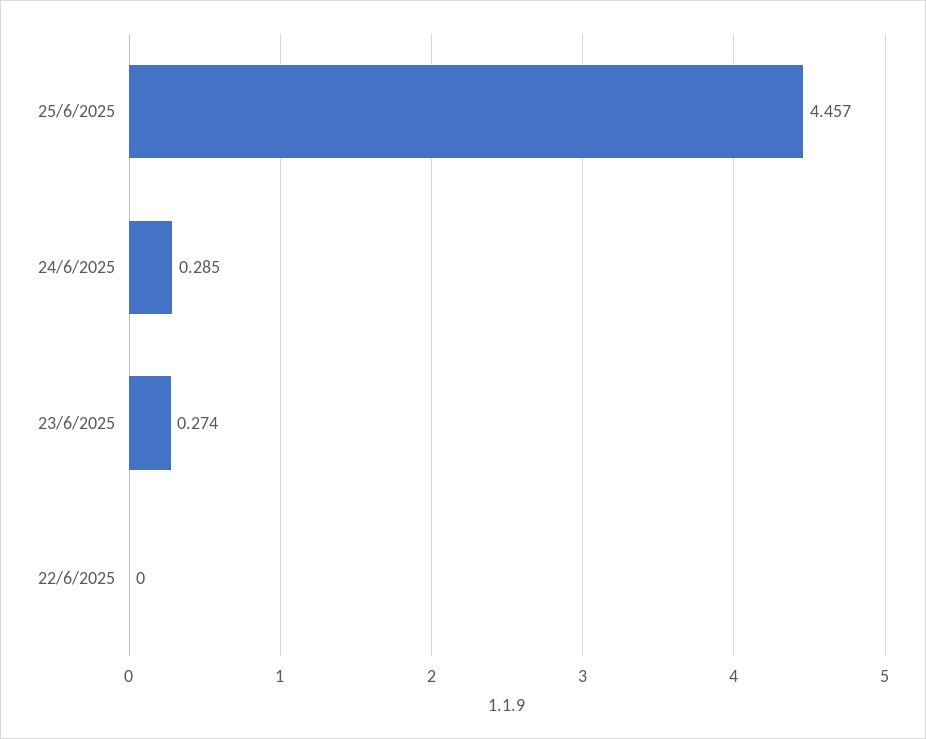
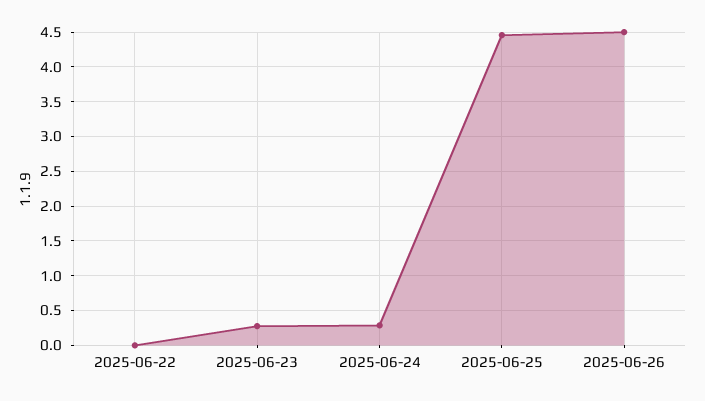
2025-06-26: none -> 4.5

